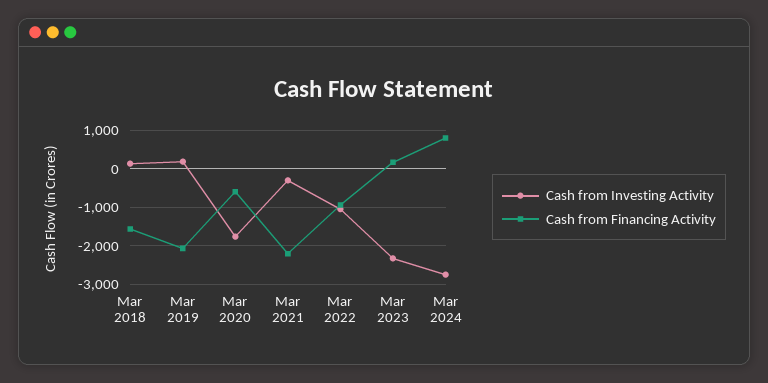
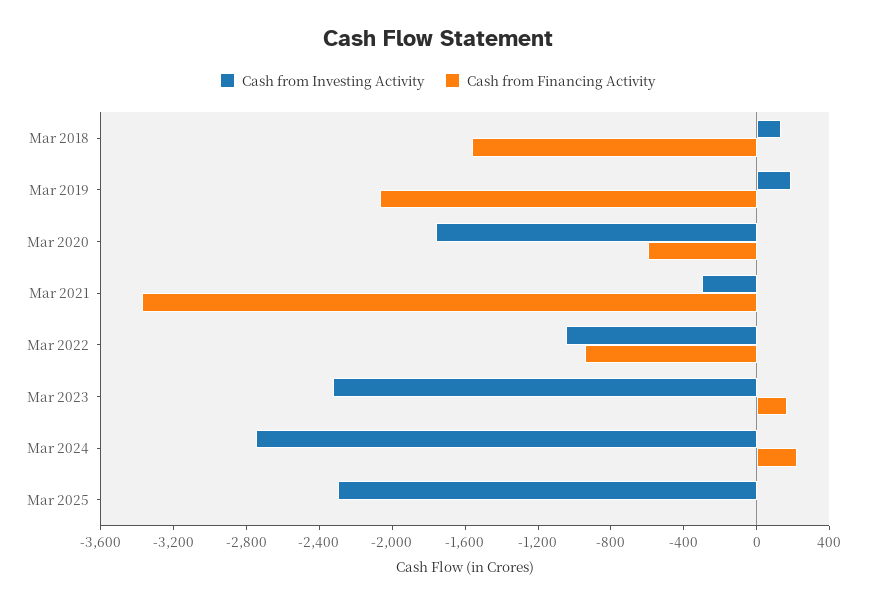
Cash from Financing Activity, Mar 2021: -2200 -> -3400
Cash from Financing Activity, Mar 2024: 800 -> 200
Cash from Investing Activity, Mar 2025: none -> -2300
Cash from Financing Activity, Mar 2025: none -> 0

